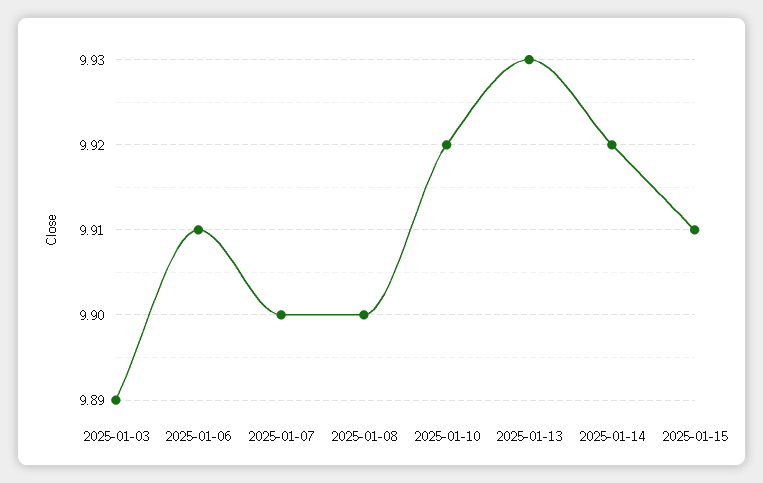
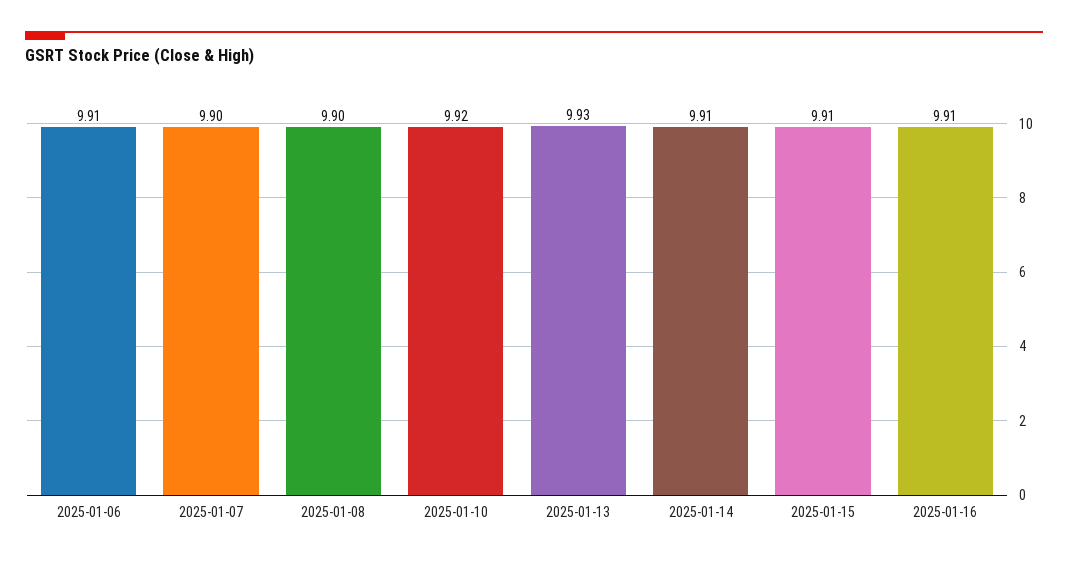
2025-01-03: 9.89 -> none
2025-01-14: 9.92 -> 9.91
2025-01-16: none -> 9.91

